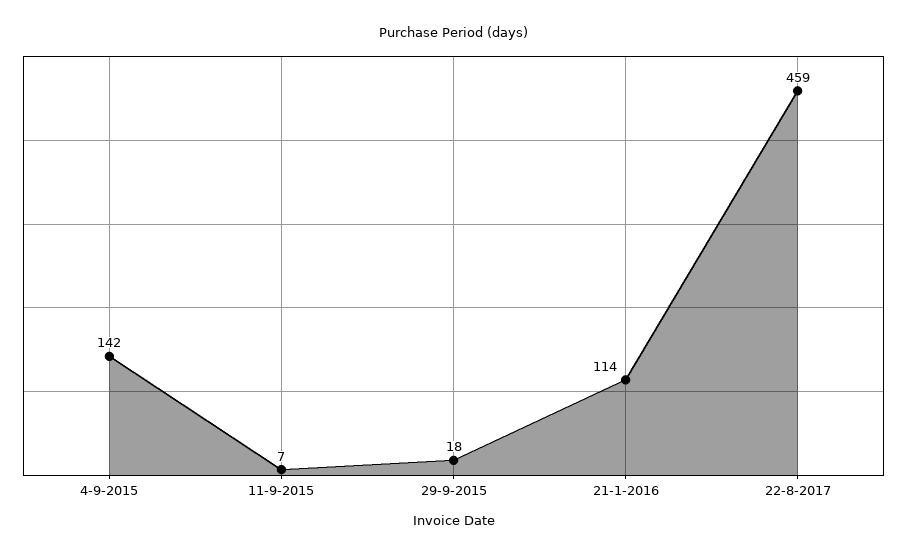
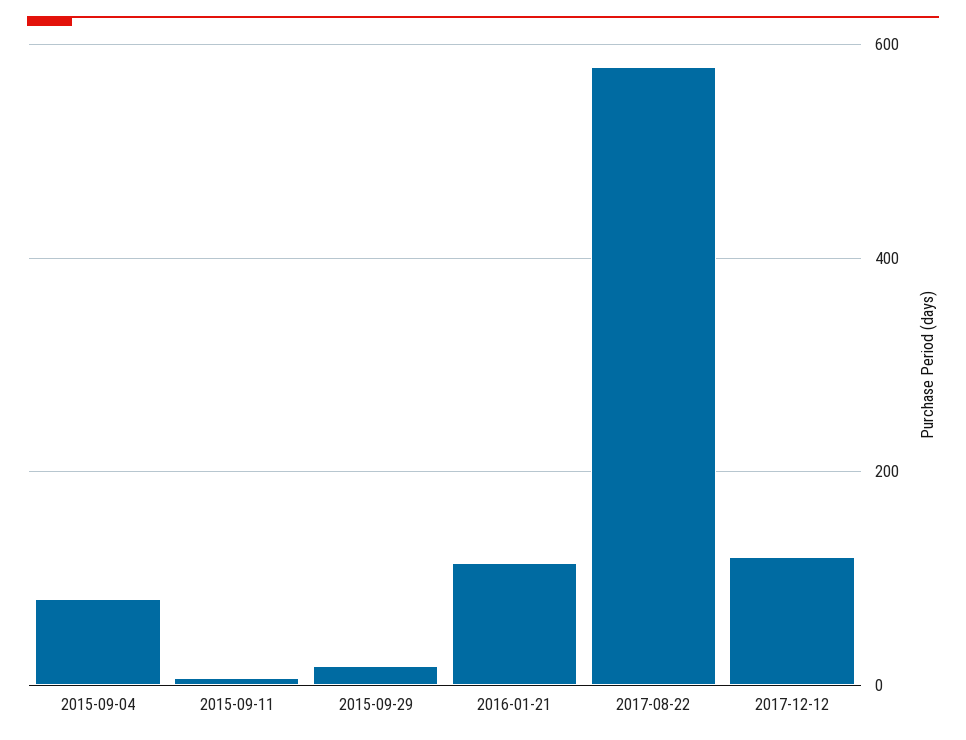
4-9-2015: 142 -> 80
22-8-2017: 459 -> 580
2017-12-12: none -> 120

